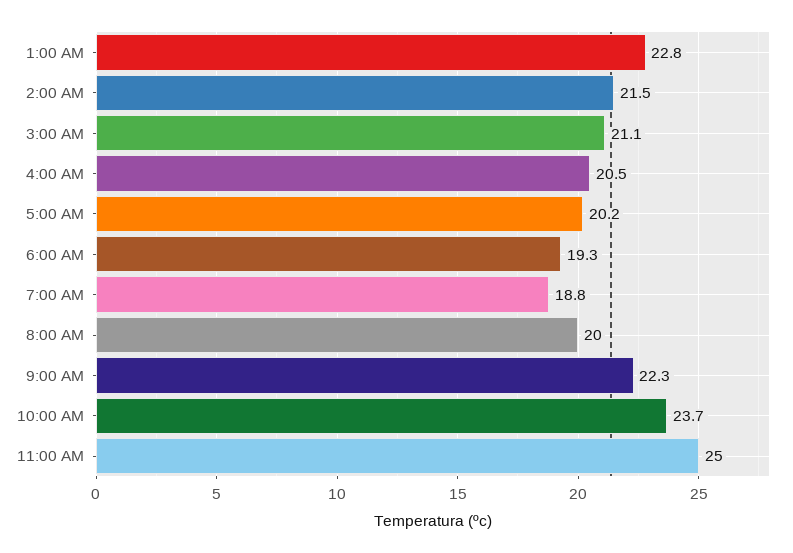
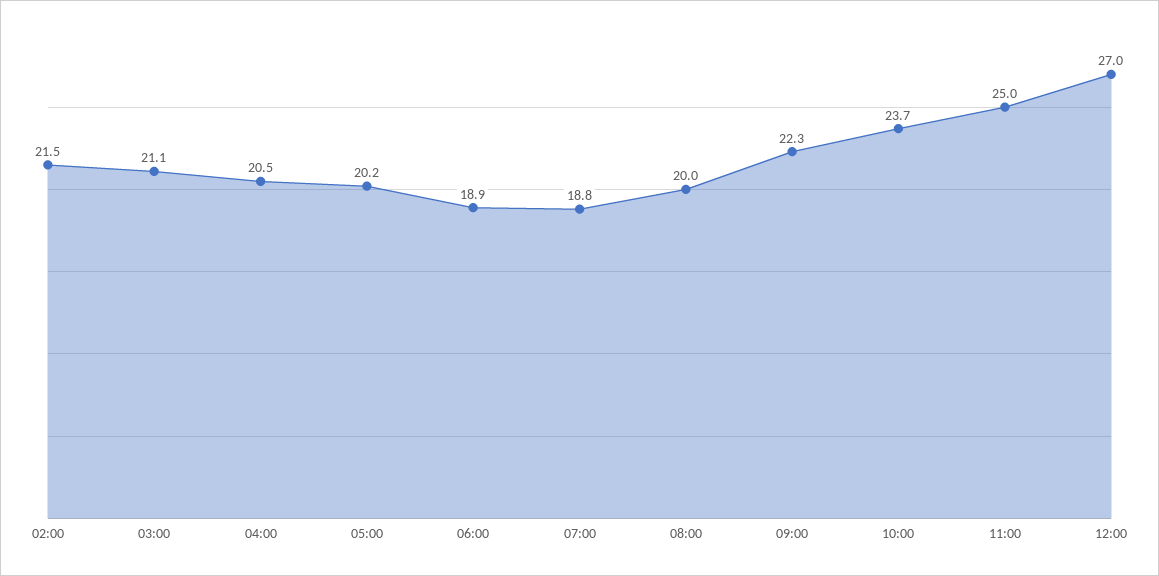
1:00 AM: 22.8 -> none
6:00 AM: 19.3 -> 18.9
12:00: none -> 27

